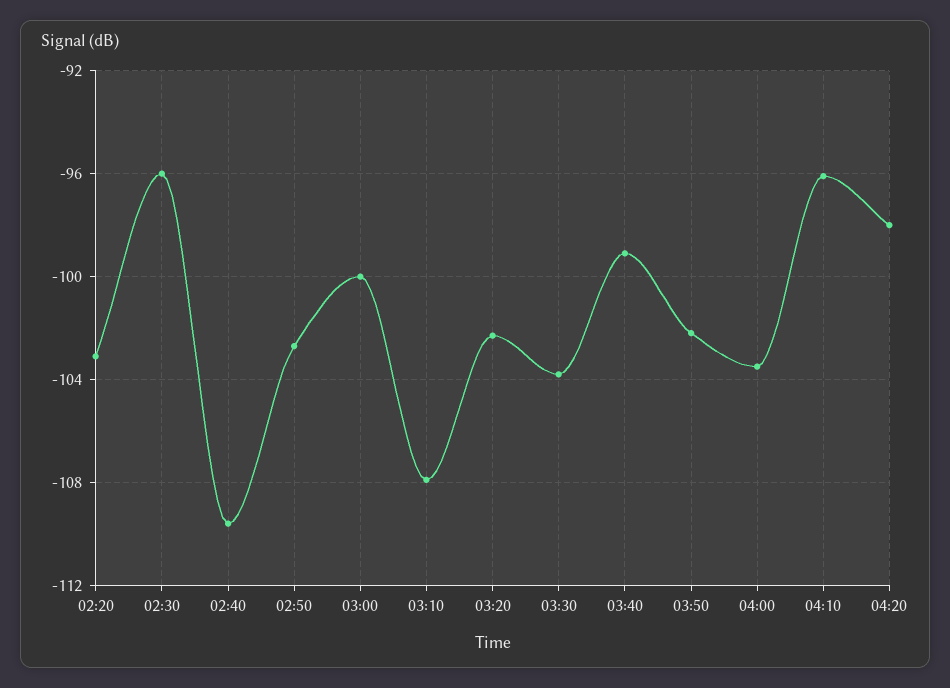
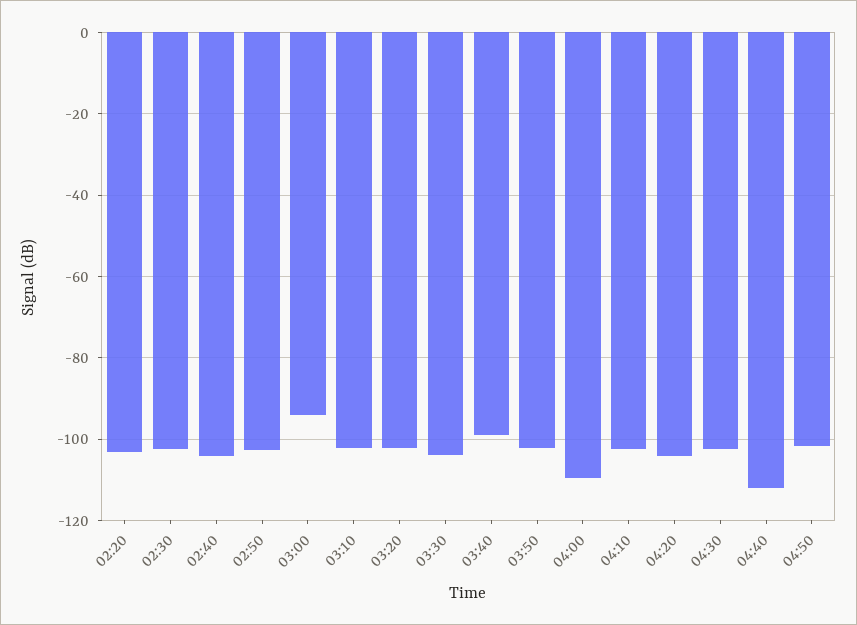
02:30: -96 -> -102
02:40: -109.5 -> -104
03:00: -100 -> -94
03:10: -108 -> -102
04:00: -103.5 -> -110
04:10: -96 -> -102
04:20: -98 -> -104
04:30: none -> -102
04:40: none -> -112
04:50: none -> -102

